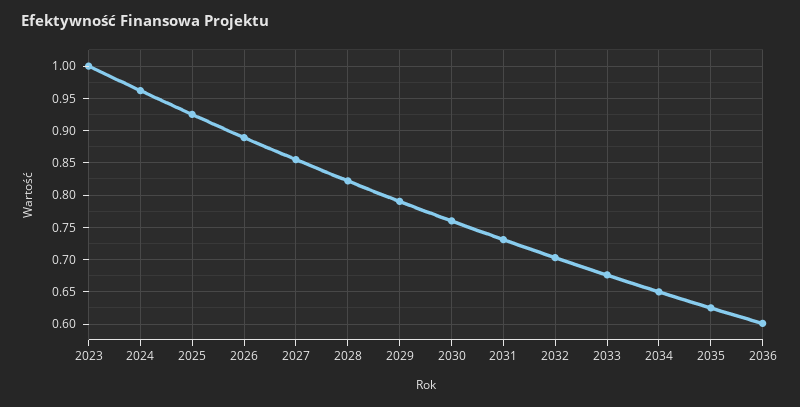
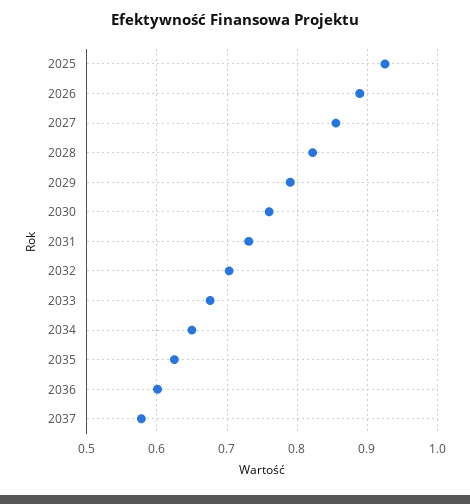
2023: 1 -> none
2024: 0.96 -> none
2037: none -> 0.58

